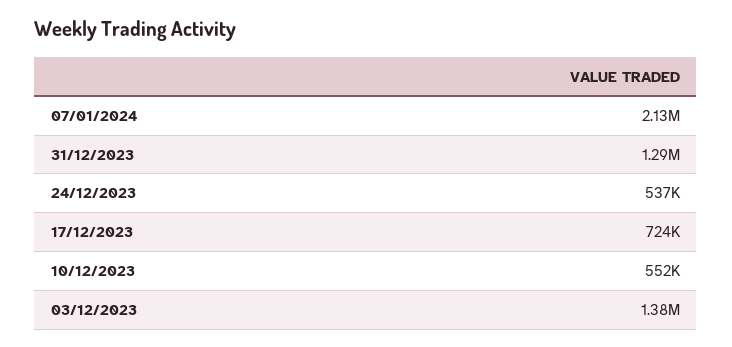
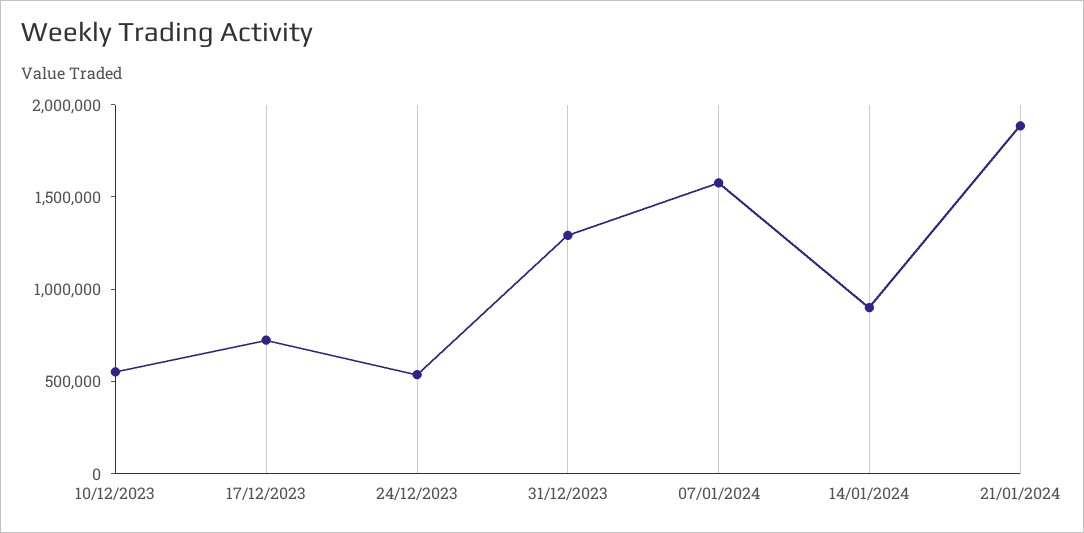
07/01/2024: 2130000 -> 1600000
03/12/2023: 1380000 -> none
14/01/2024: none -> 900000
21/01/2024: none -> 1900000

